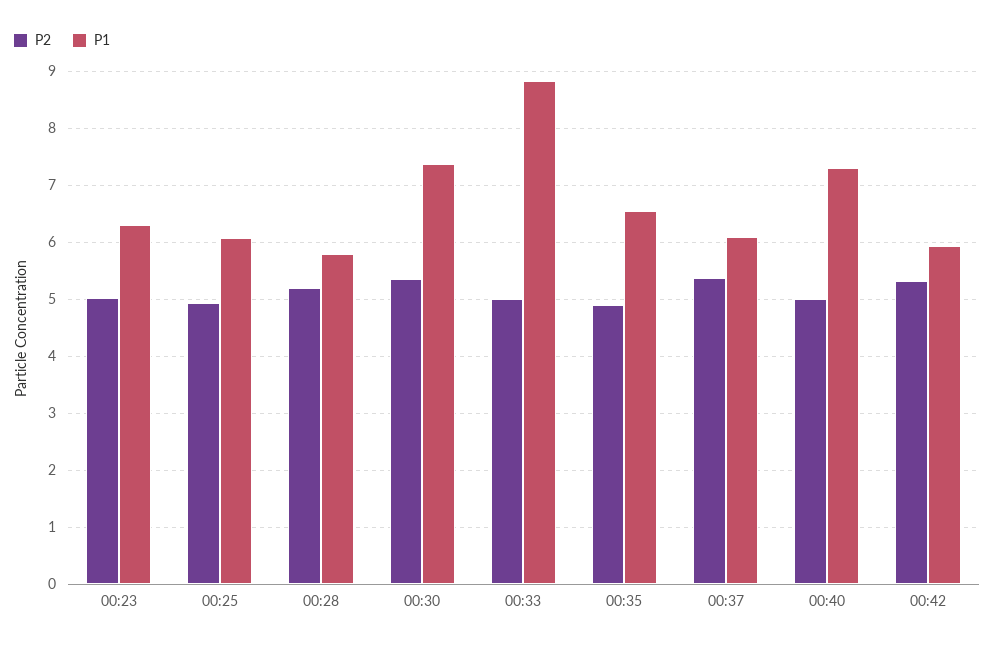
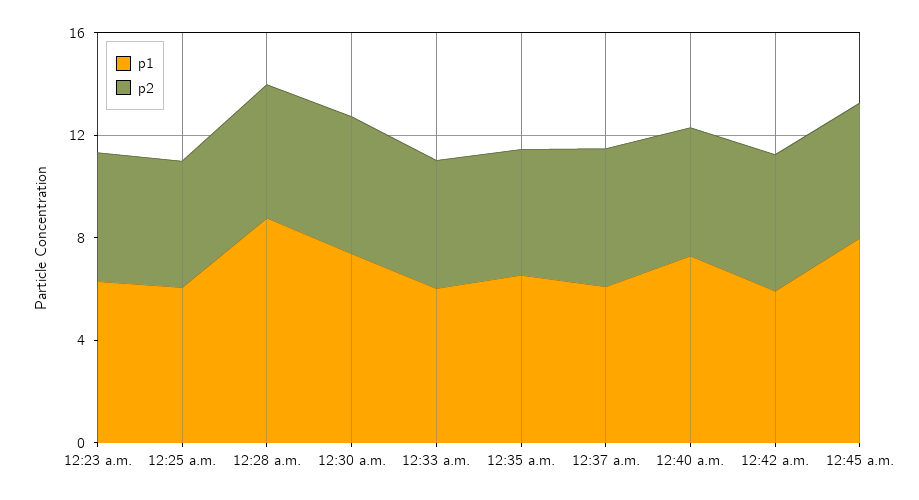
P1, 00:28: 5.8 -> 9
P1, 00:33: 8.8 -> 6
P1, 12:45 a.m.: none -> 8
P2, 12:45 a.m.: none -> 5

